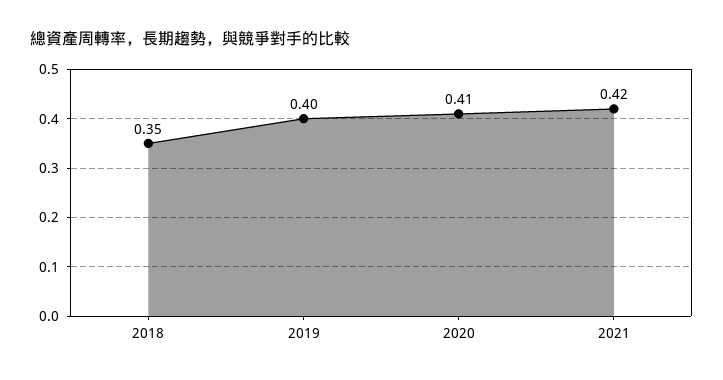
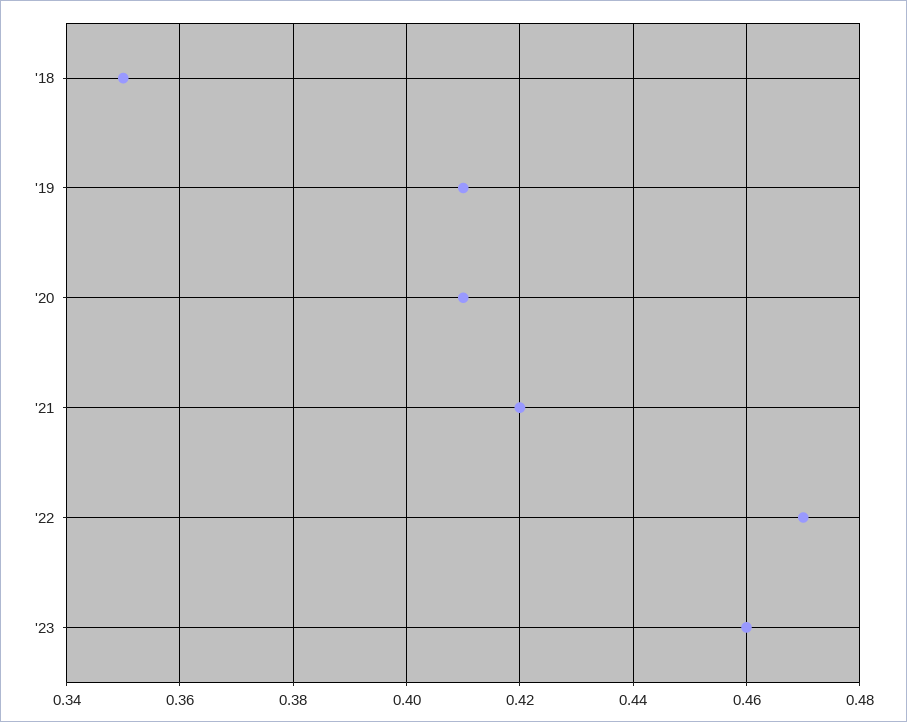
2019: 0.4 -> 0.41
'22: none -> 0.47
'23: none -> 0.46

